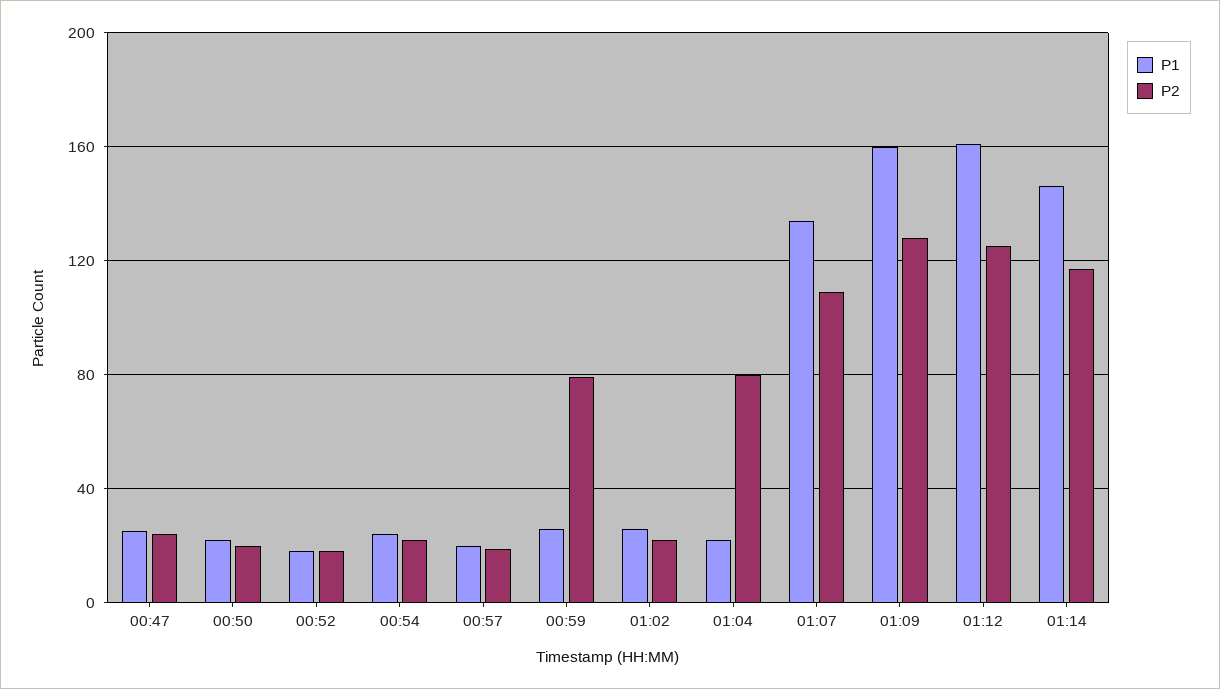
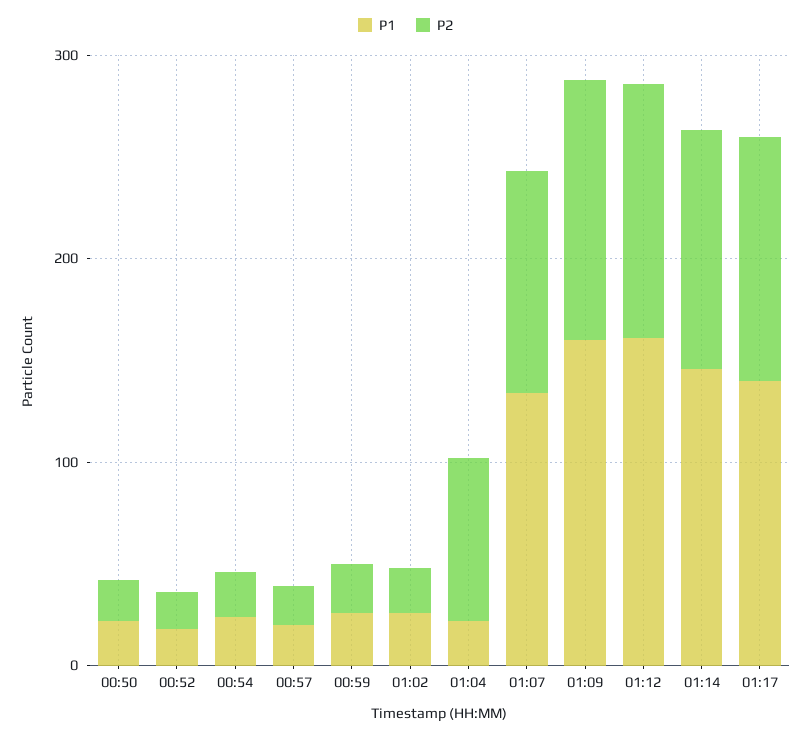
P1, 00:47: 25 -> none
P2, 00:47: 25 -> none
P2, 00:59: 80 -> 20
P1, 01:17: none -> 140
P2, 01:17: none -> 120

